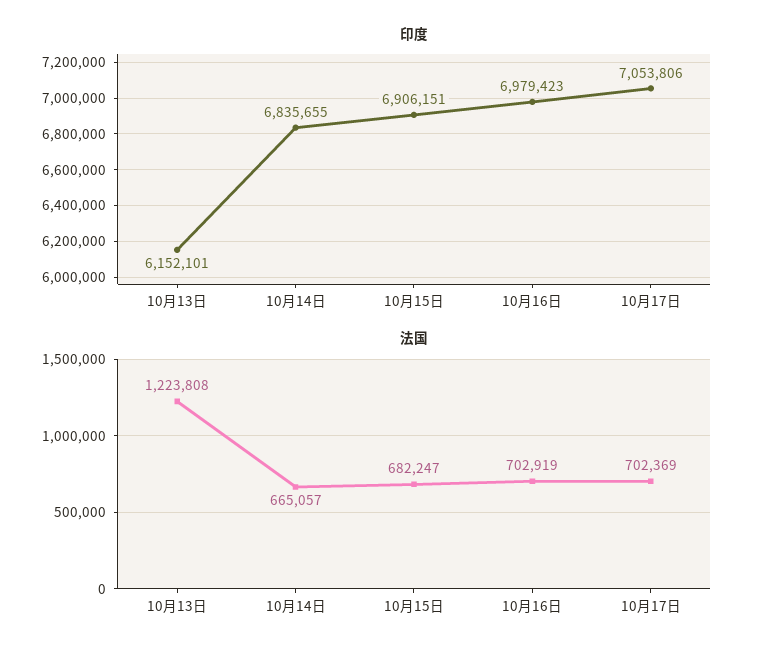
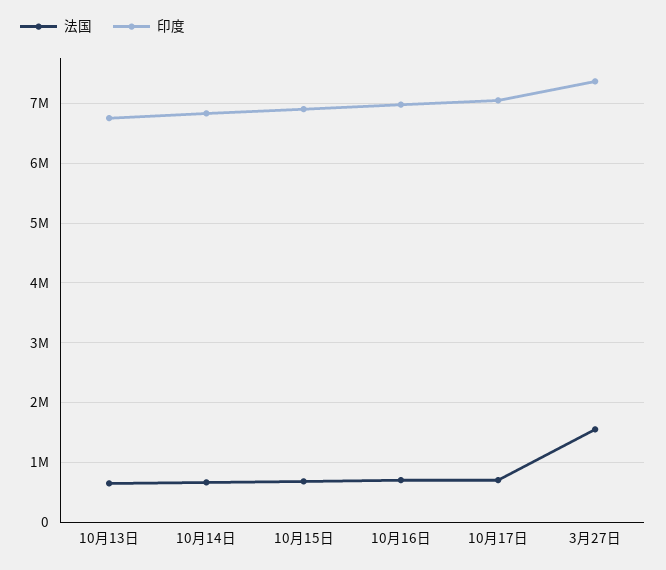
印度, 10月13日: 6152101 -> 6800000
法国, 10月13日: 1223808 -> 600000
法国, 3月27日: none -> 1600000
印度, 3月27日: none -> 7400000

